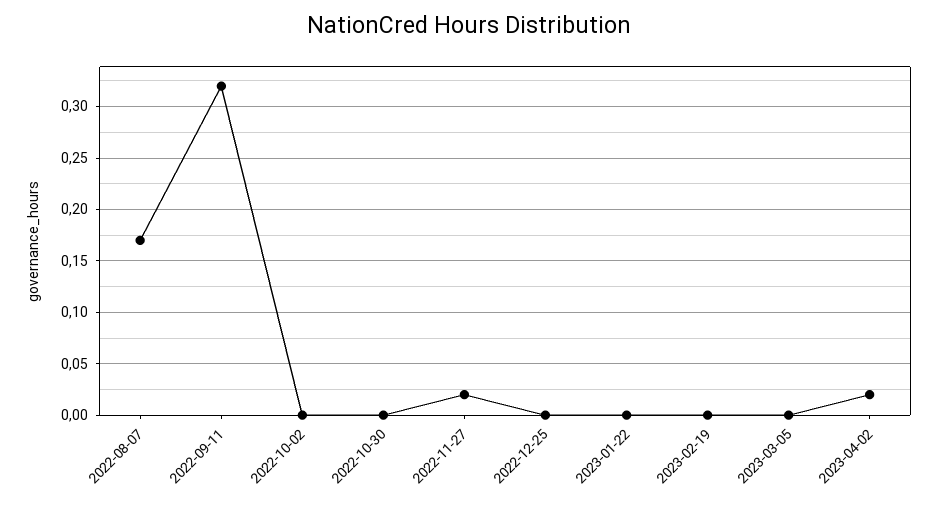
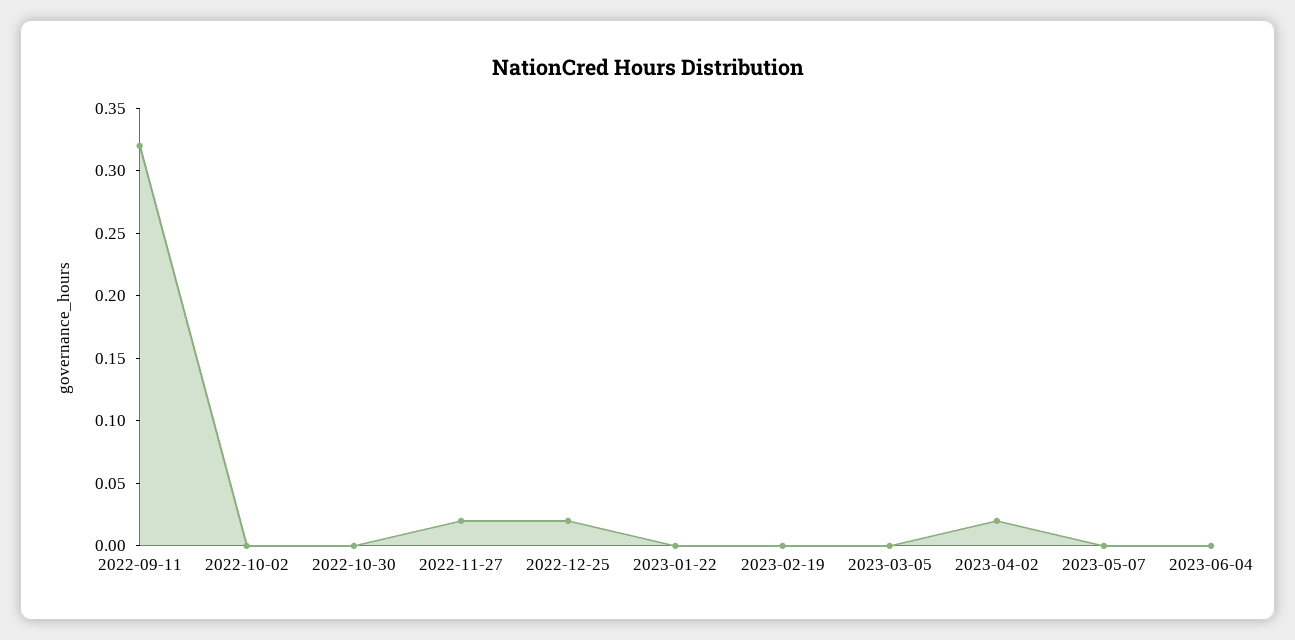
2022-08-07: 0.17 -> none
2022-12-25: 0 -> 0.02
2023-05-07: none -> 0
2023-06-04: none -> 0

